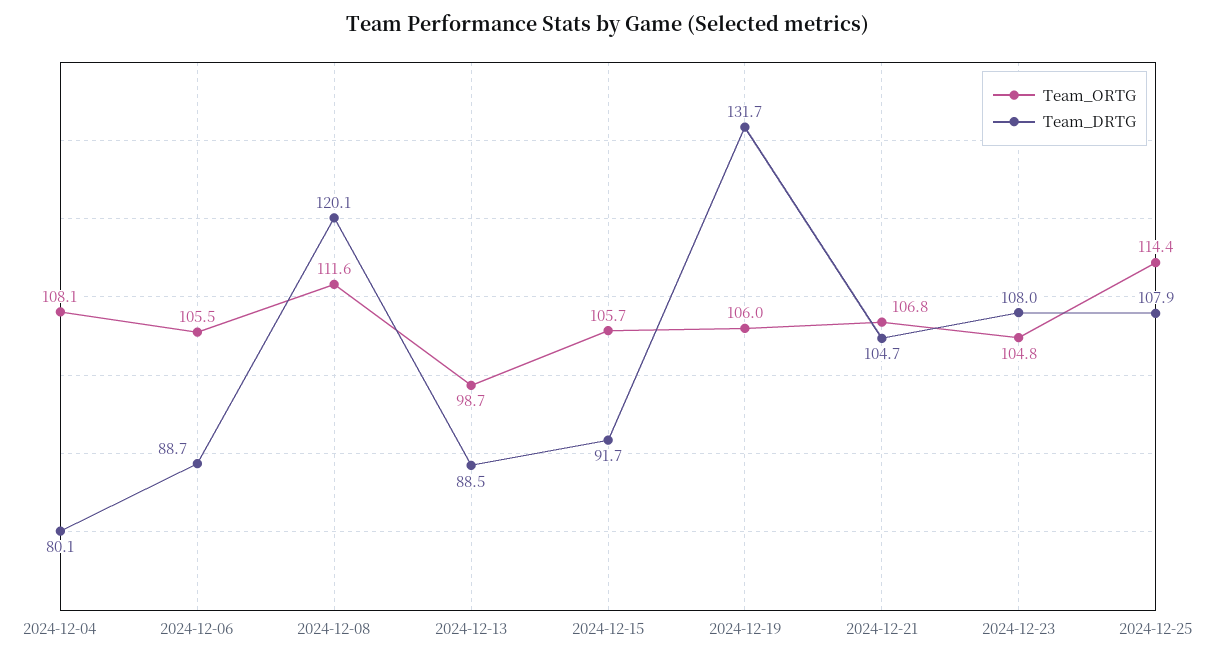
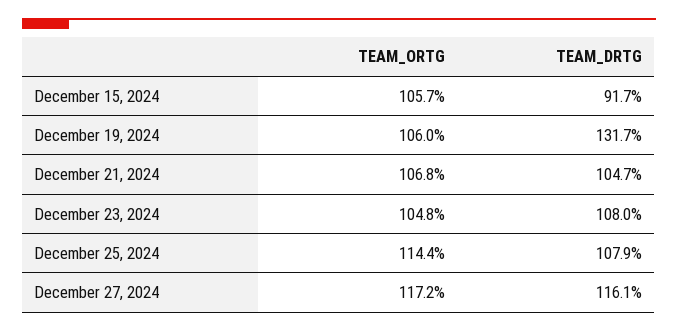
Team_ORTG, 2024-12-04: 108.1 -> none
Team_DRTG, 2024-12-04: 80.1 -> none
Team_ORTG, 2024-12-06: 105.5 -> none
Team_DRTG, 2024-12-06: 88.7 -> none
Team_ORTG, 2024-12-08: 111.6 -> none
Team_DRTG, 2024-12-08: 120.1 -> none
Team_ORTG, 2024-12-13: 98.7 -> none
Team_DRTG, 2024-12-13: 88.5 -> none
Team_ORTG, December 27, 2024: none -> 117.2
Team_DRTG, December 27, 2024: none -> 116.1

